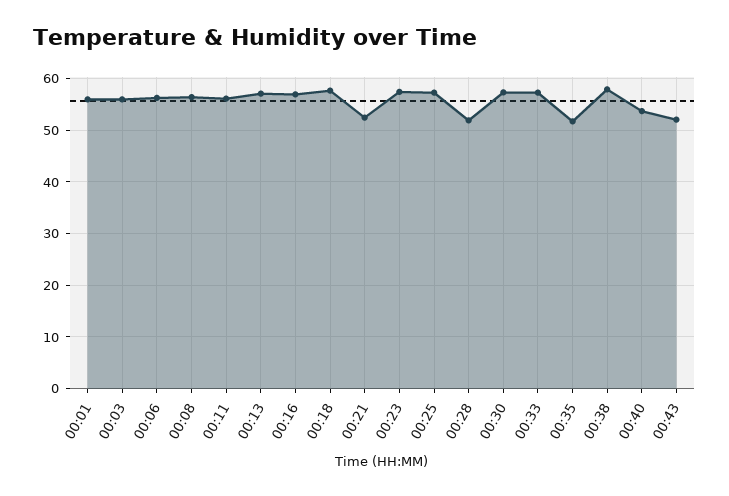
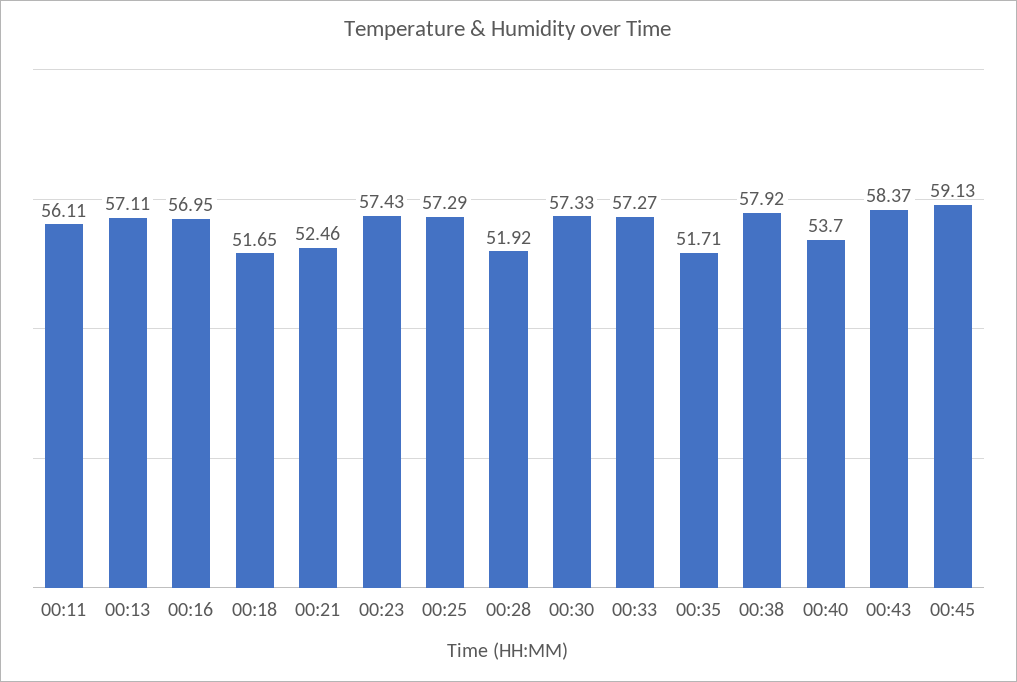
00:01: 56 -> none
00:03: 56 -> none
00:06: 56 -> none
00:08: 56 -> none
00:18: 58 -> 51.65
00:43: 52 -> 58.37
00:45: none -> 59.13

